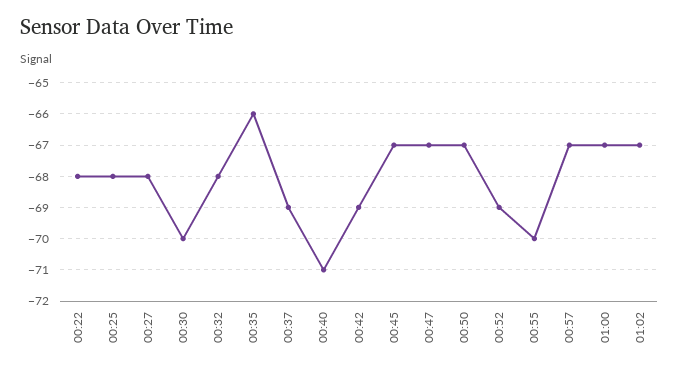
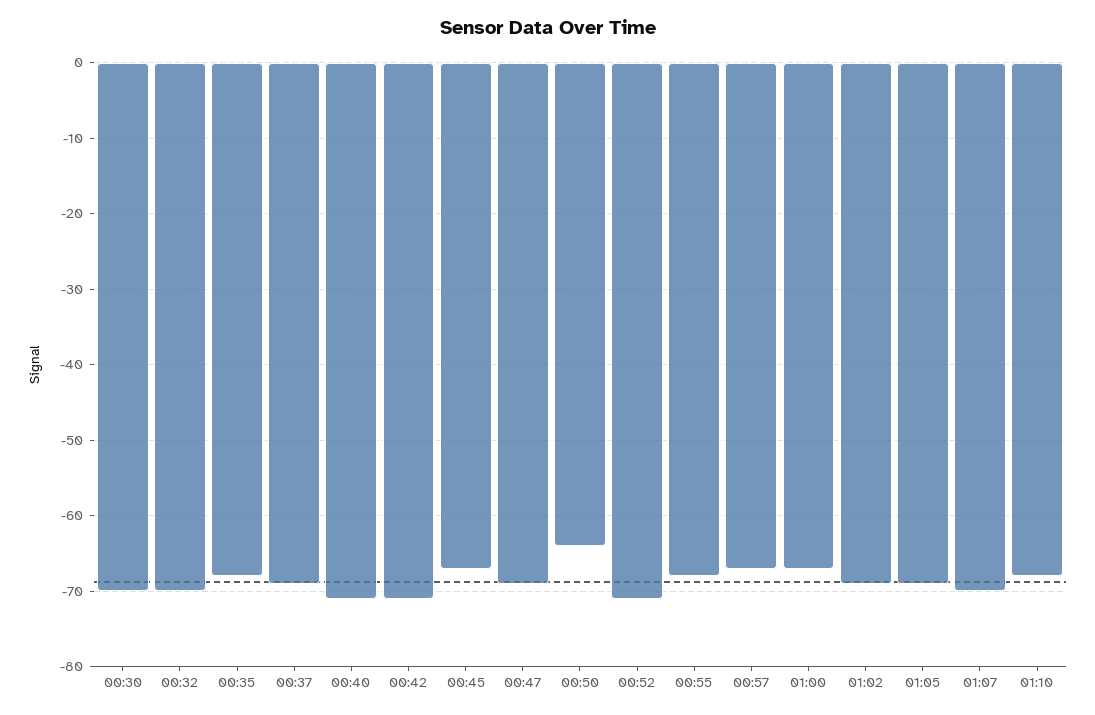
00:22: -68 -> none
00:25: -68 -> none
00:27: -68 -> none
00:32: -68 -> -70
00:35: -66 -> -68
00:42: -69 -> -71
00:47: -67 -> -69
00:50: -67 -> -64
00:52: -69 -> -71
00:55: -70 -> -68
01:02: -67 -> -69
01:05: none -> -69
01:07: none -> -70
01:10: none -> -68

